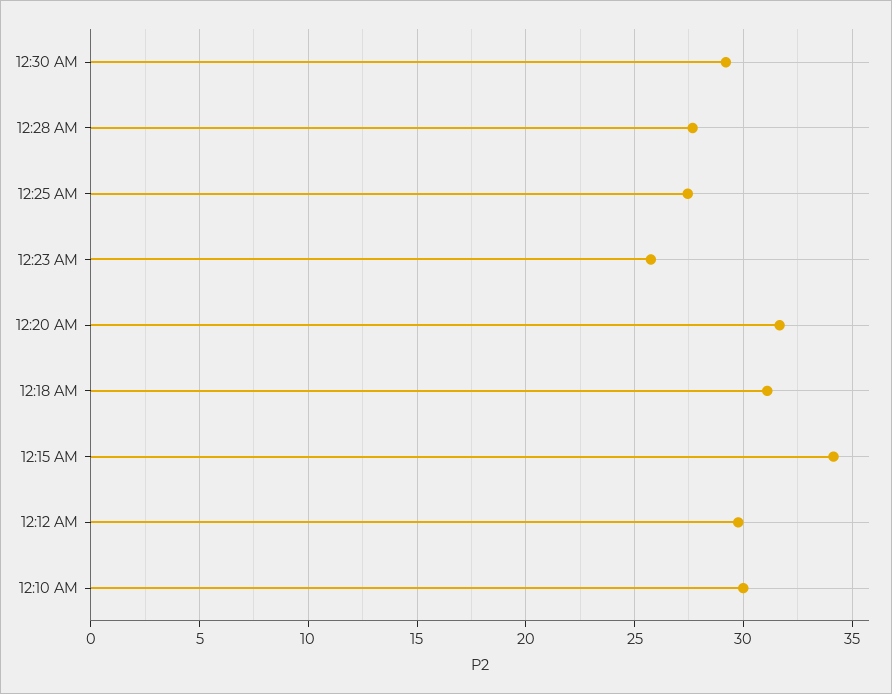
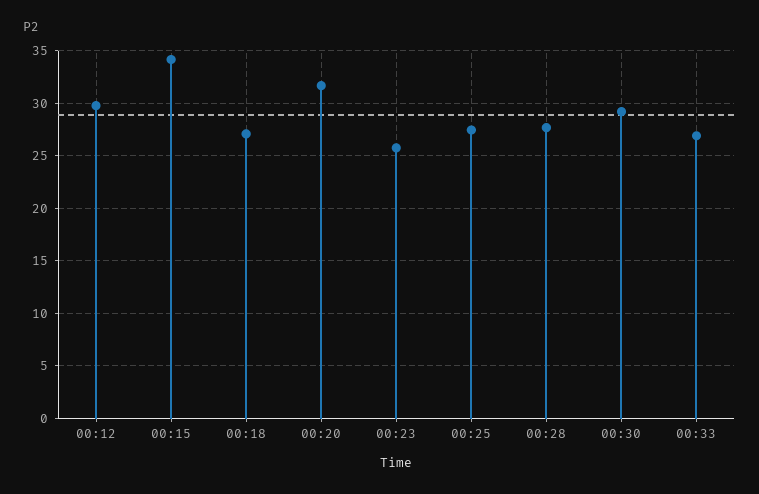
12:18 AM: 31 -> 27
12:10 AM: 30 -> none
00:33: none -> 27

